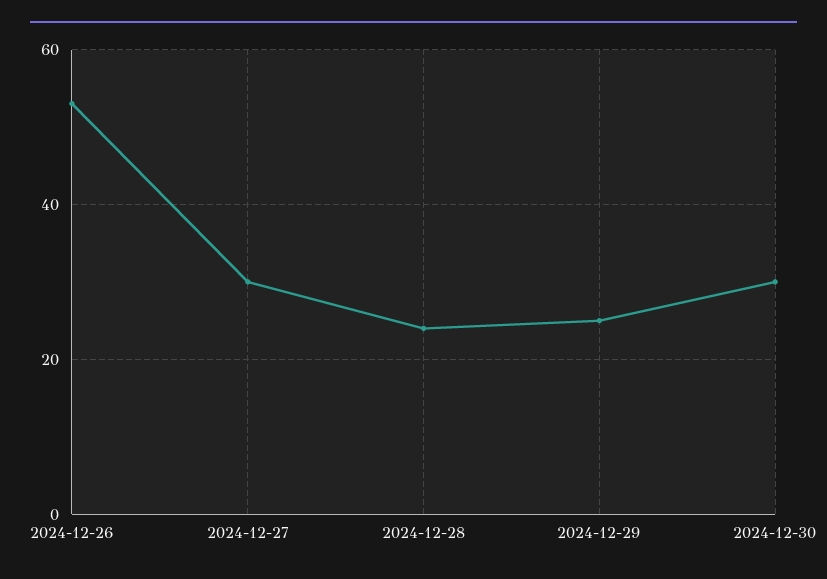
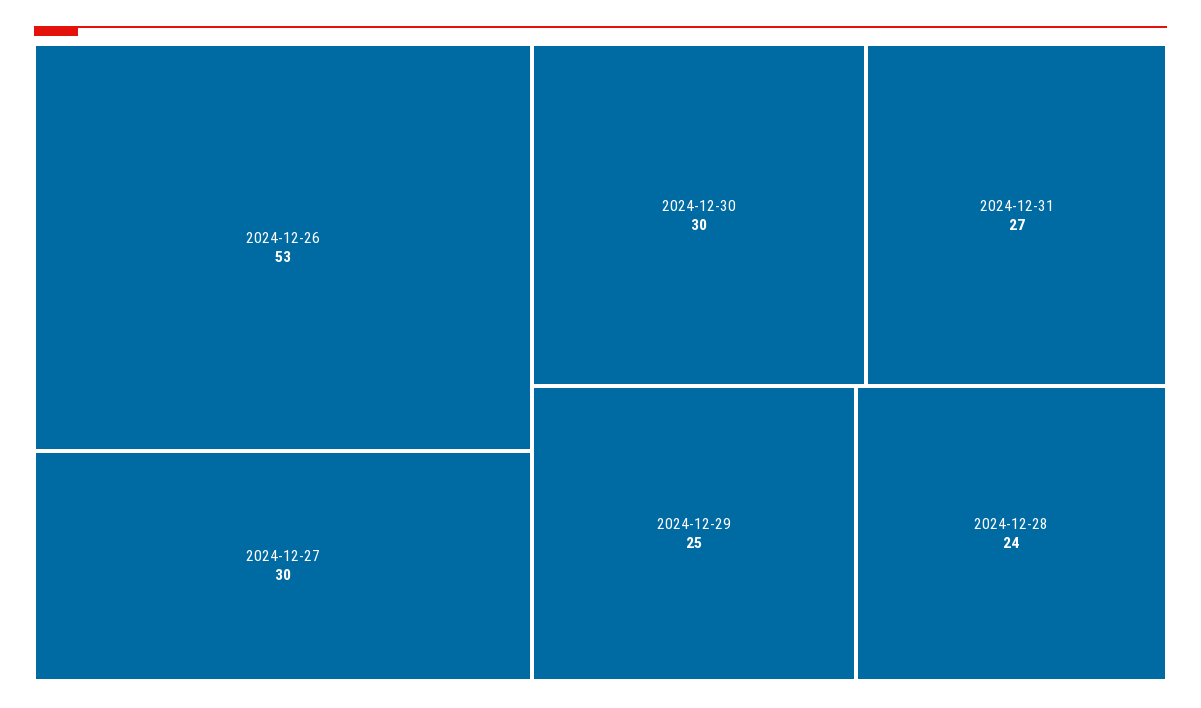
2024-12-31: none -> 27

